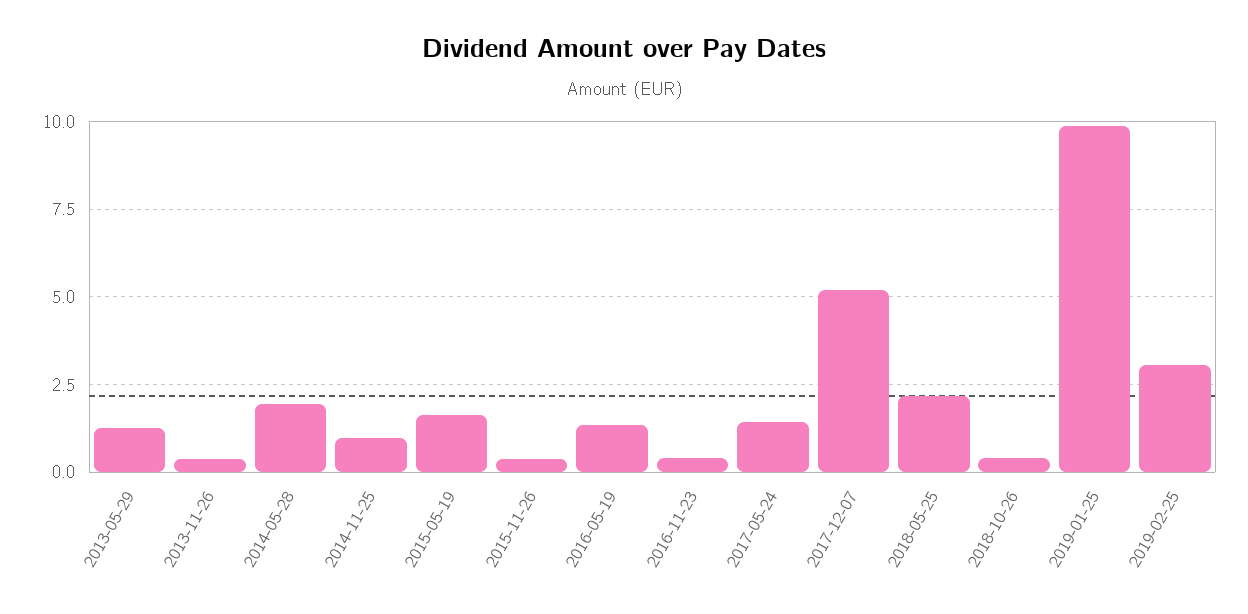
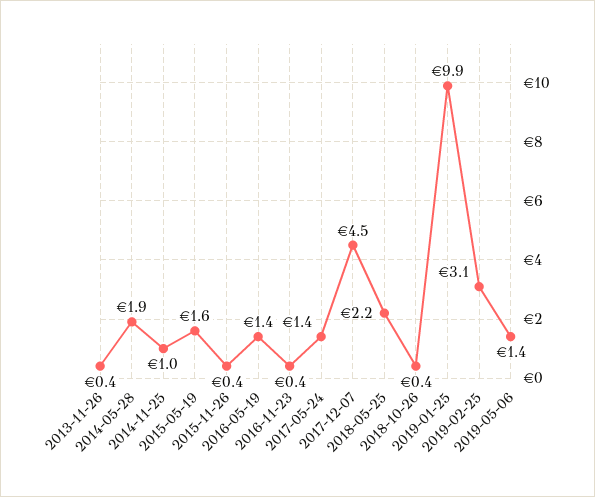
2013-05-29: 1.25 -> none
2017-12-07: 5.25 -> 4.5
2019-05-06: none -> 1.4

